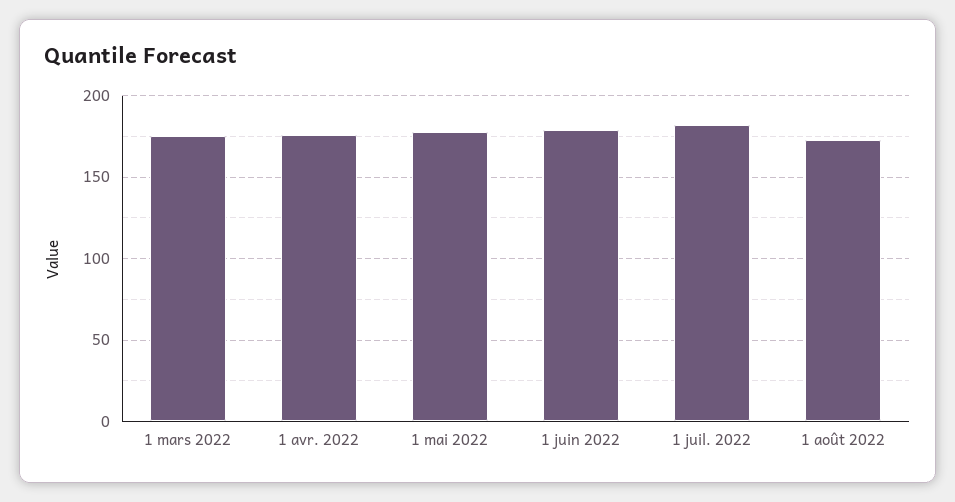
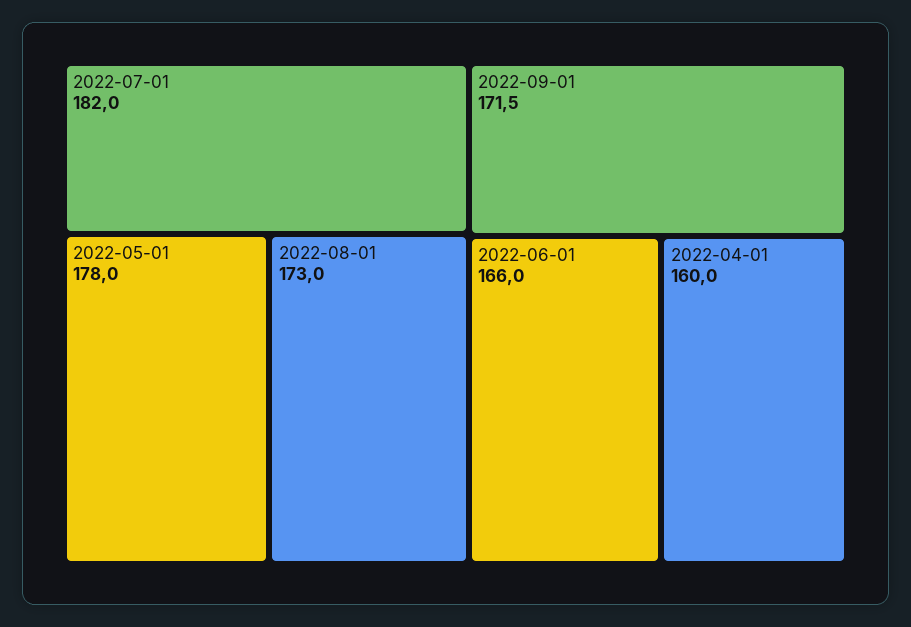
1 mars 2022: 175 -> none
1 avr. 2022: 175 -> 160
1 juin 2022: 180 -> 166
2022-09-01: none -> 171.5

